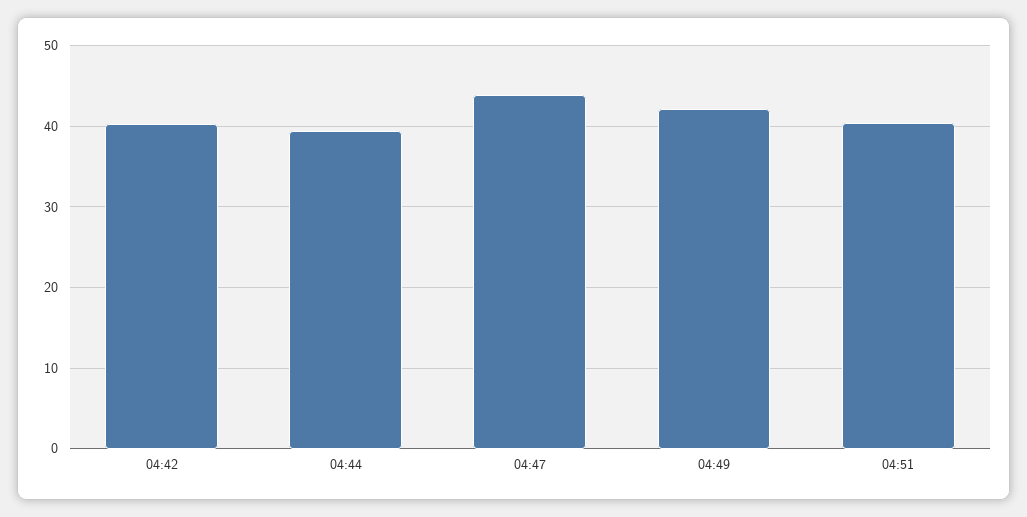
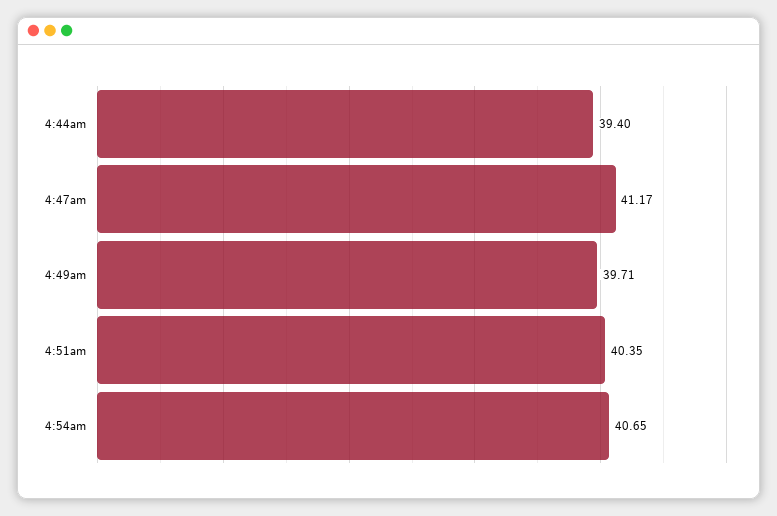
04:42: 40 -> none
04:47: 44 -> 41.17
04:49: 42 -> 39.71
4:54am: none -> 40.65

